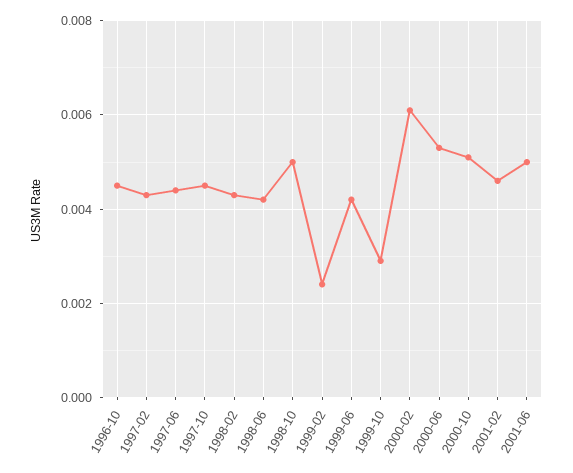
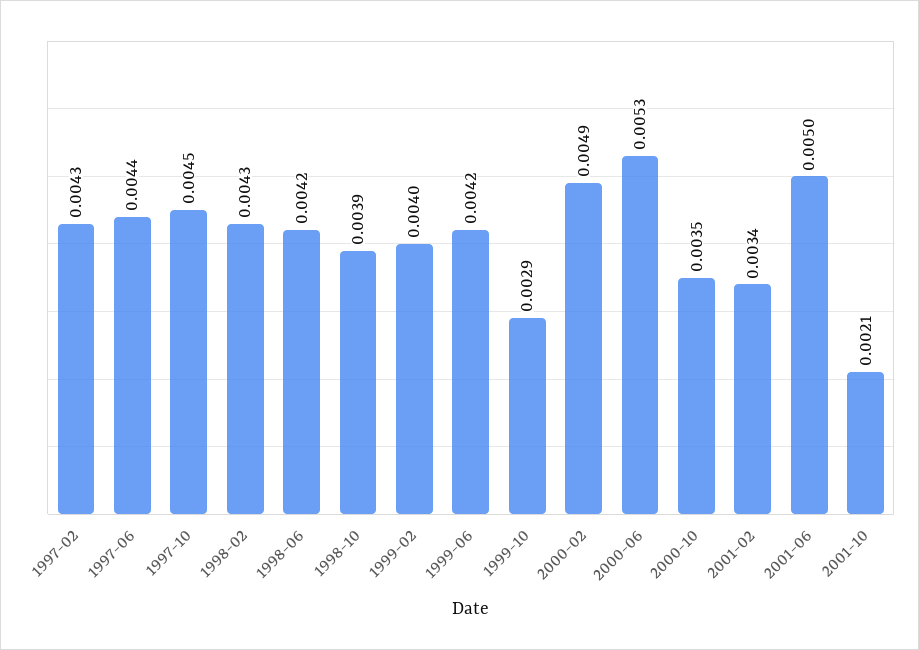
1996-10: 0.0045 -> none
1998-10: 0.005 -> 0.0039
1999-02: 0.0025 -> 0.004
2000-02: 0.006 -> 0.0049
2000-10: 0.005 -> 0.0035
2001-02: 0.0045 -> 0.0034
2001-10: none -> 0.0021

